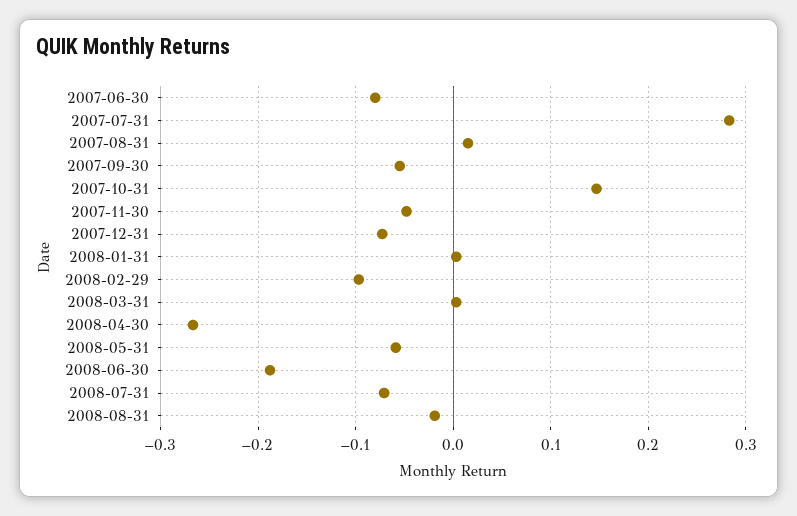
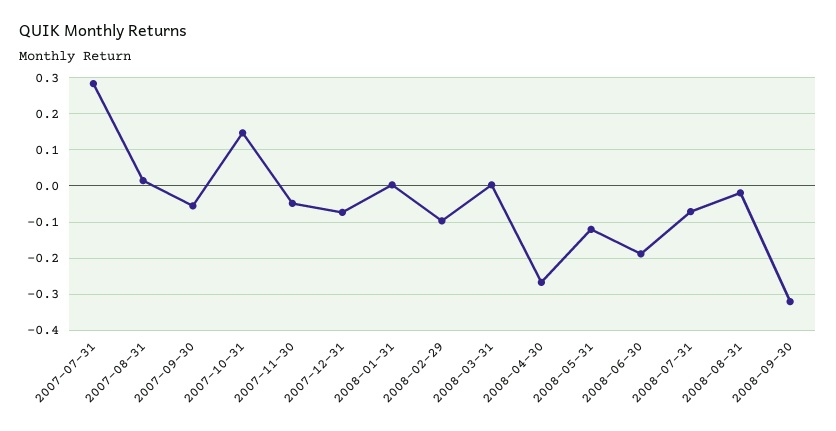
2007-06-30: -0.08 -> none
2008-05-31: -0.06 -> -0.12
2008-09-30: none -> -0.32

